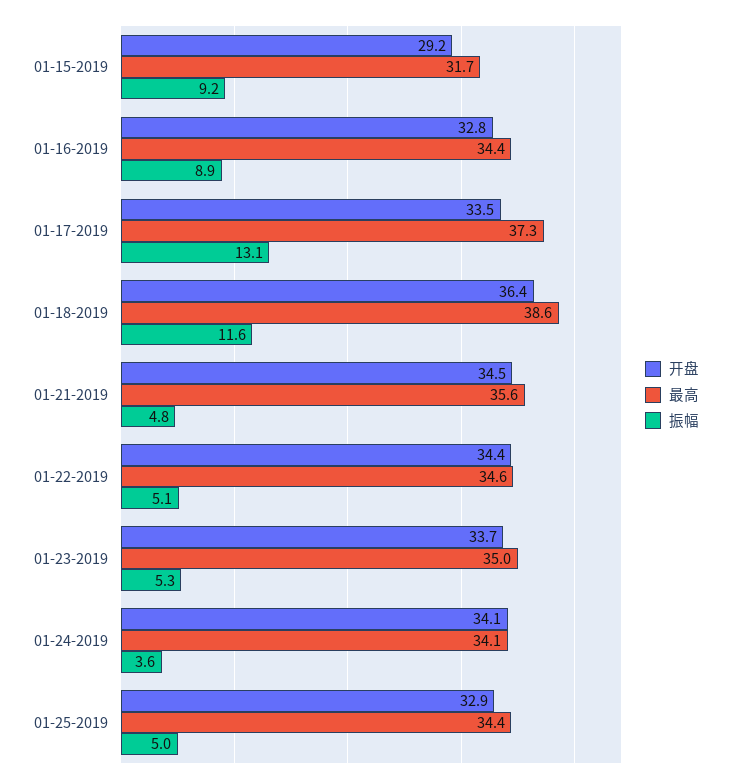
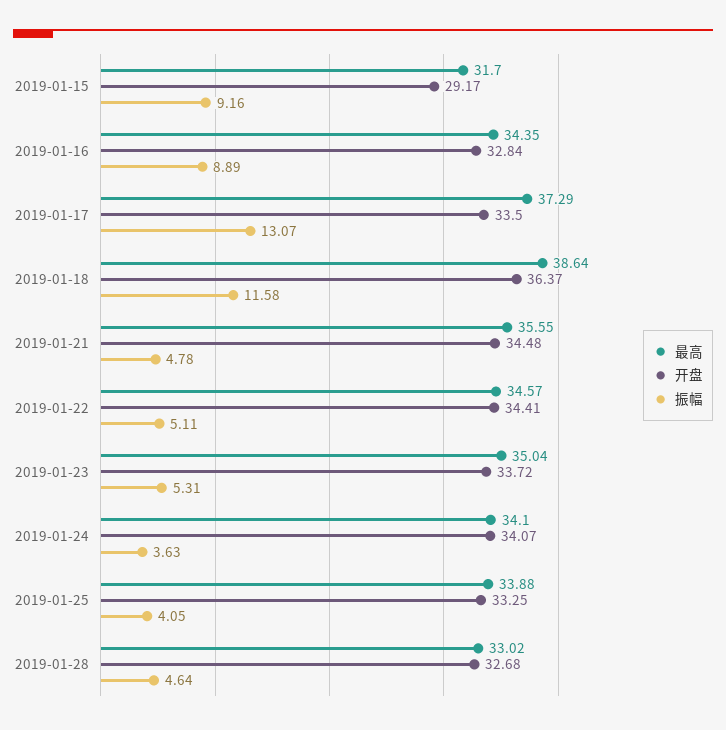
开盘, 01-25-2019: 32.9 -> 33.25
最高, 01-25-2019: 34.4 -> 33.88
振幅, 01-25-2019: 5 -> 4.05
最高, 2019-01-28: none -> 33.02
开盘, 2019-01-28: none -> 32.68
振幅, 2019-01-28: none -> 4.64

